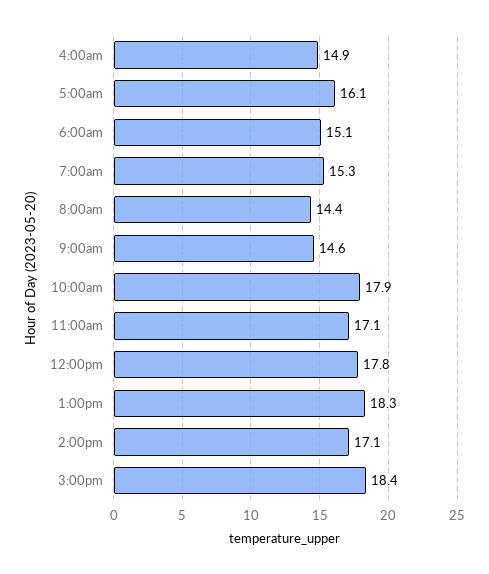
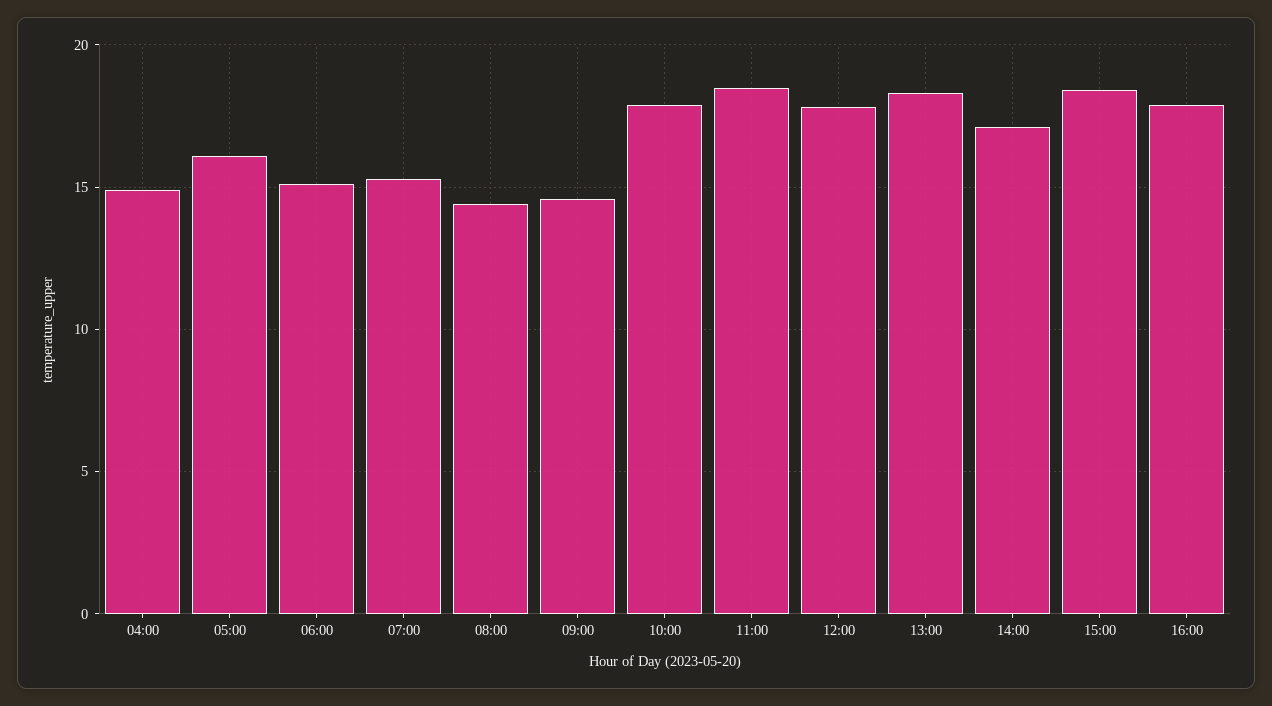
11:00am: 17.1 -> 18.5
16:00: none -> 18

